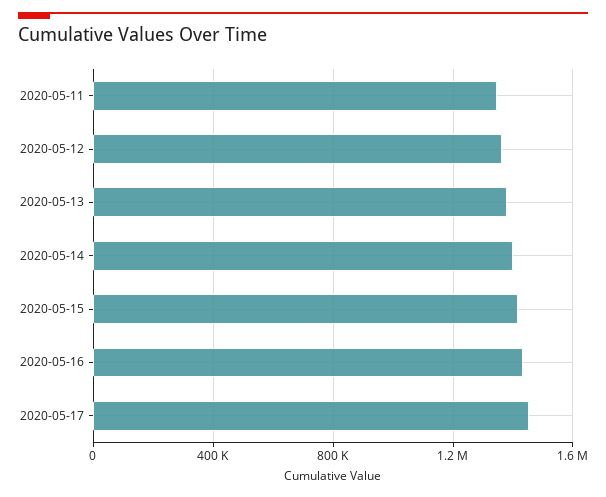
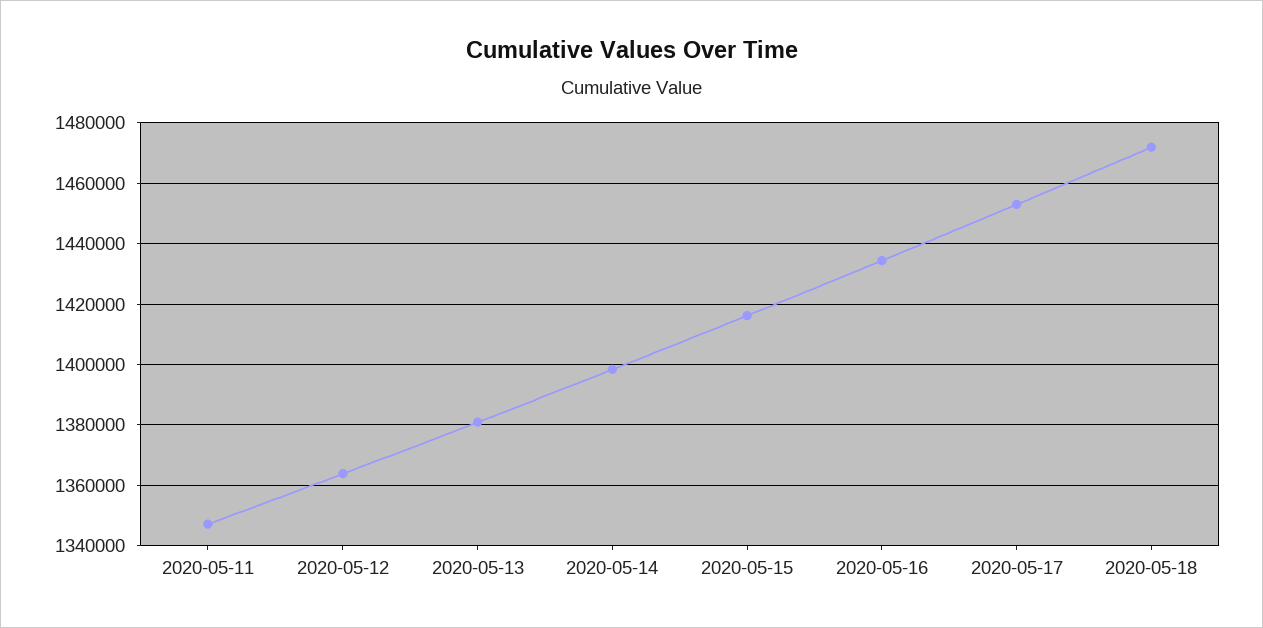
2020-05-18: none -> 1472000

